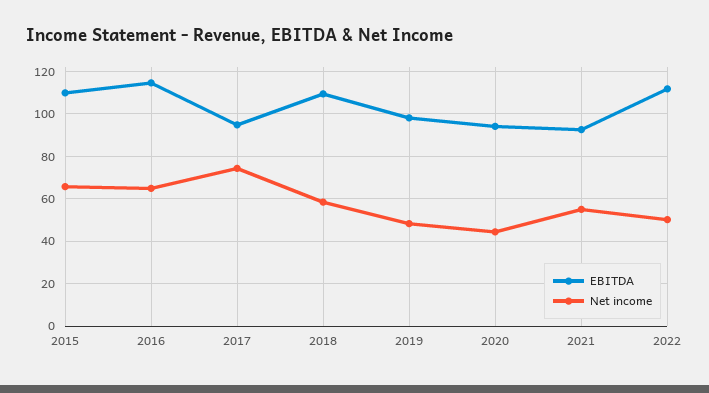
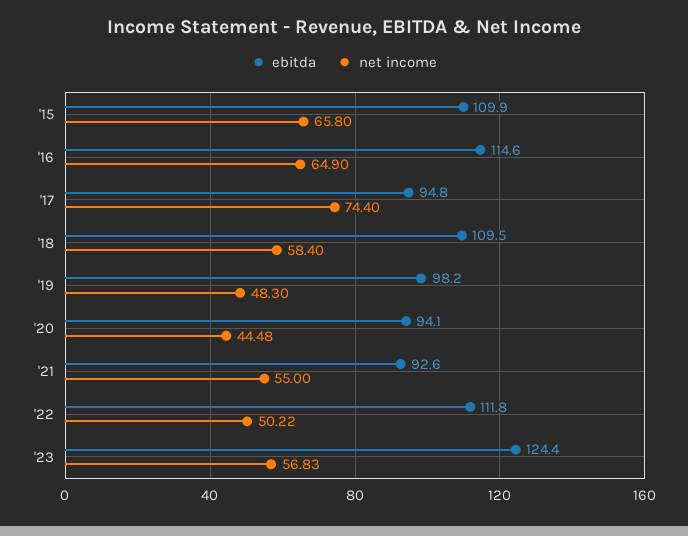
EBITDA, '23: none -> 124.4
Net income, '23: none -> 56.83

